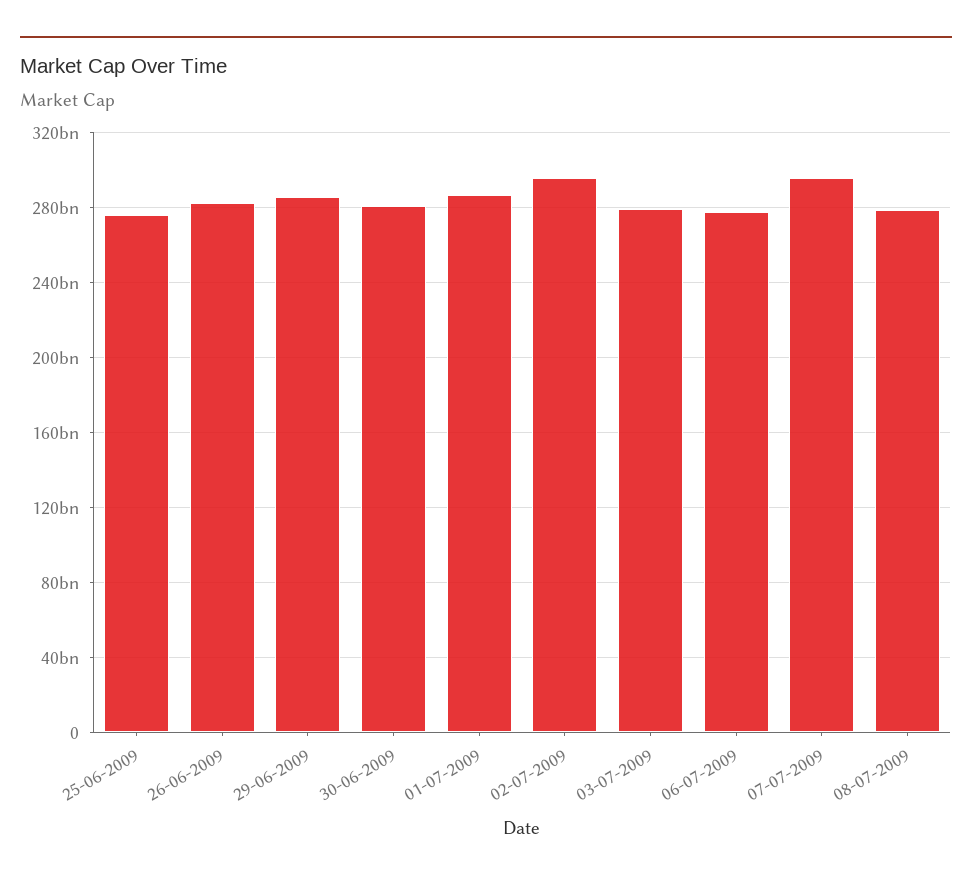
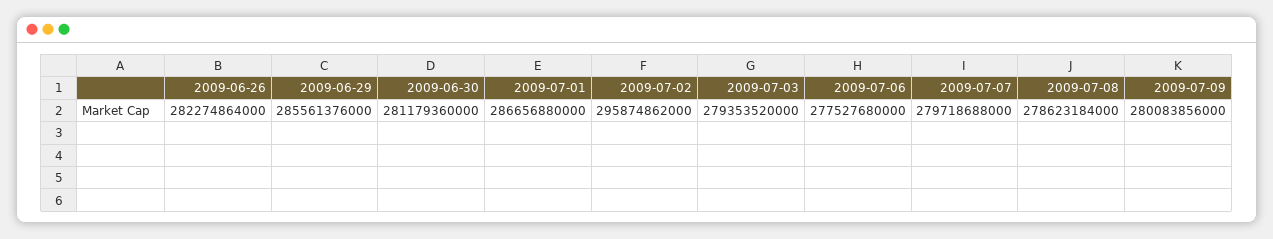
25-06-2009: 275000000000 -> none
07-07-2009: 295000000000 -> 279718688000
2009-07-09: none -> 280083856000

